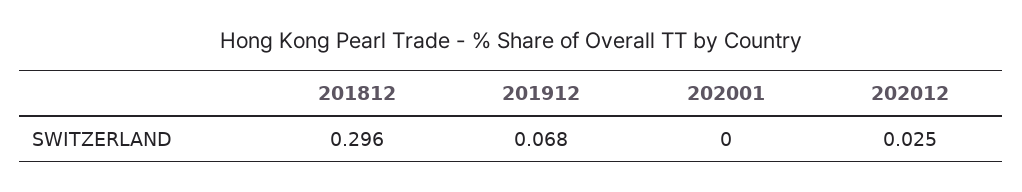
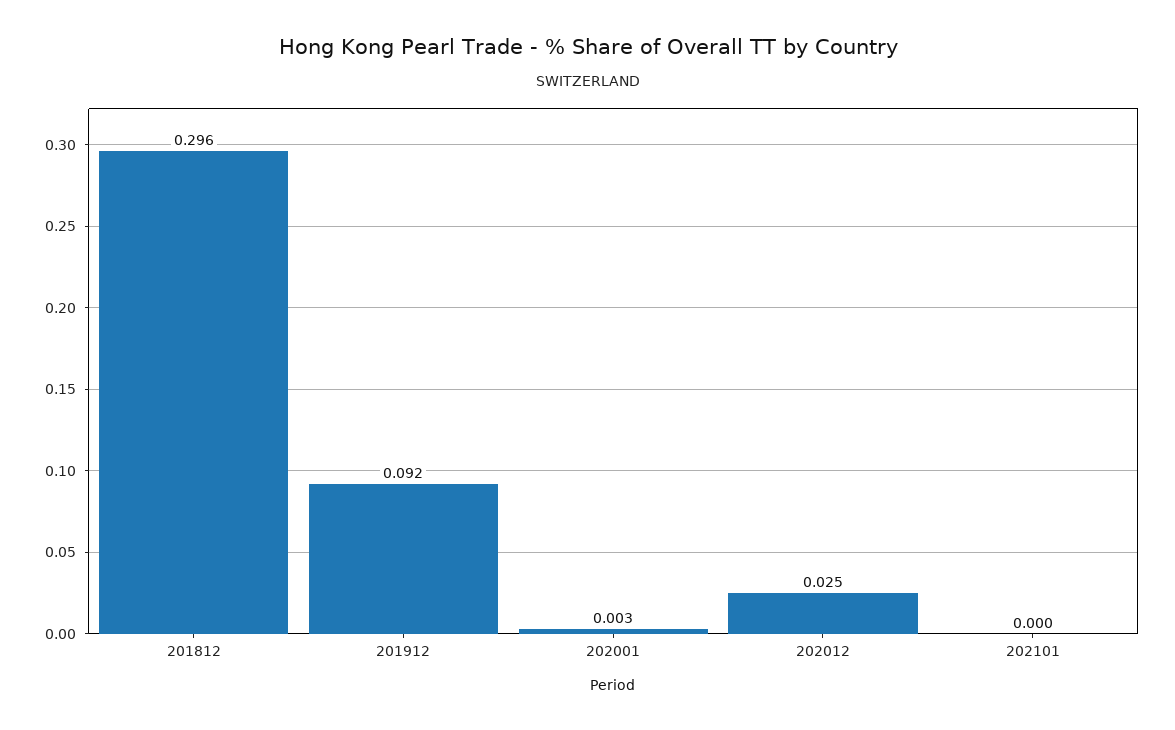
201912: 0.068 -> 0.092
202001: 0 -> 0.003
202101: none -> 0

